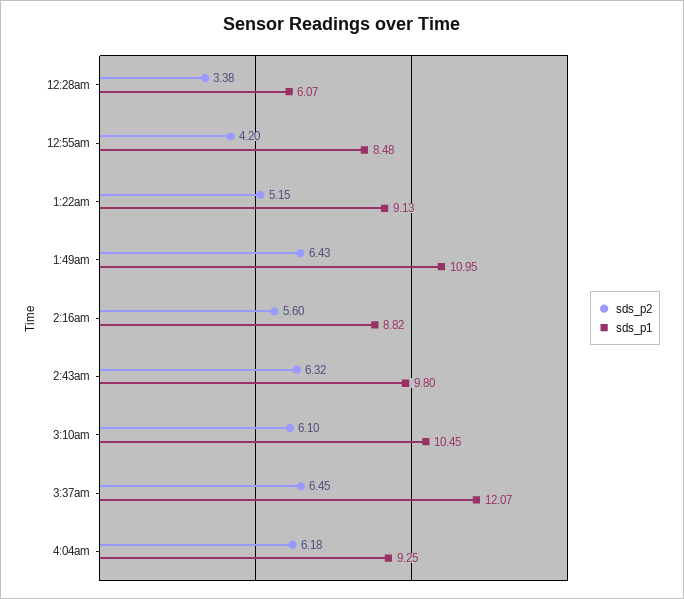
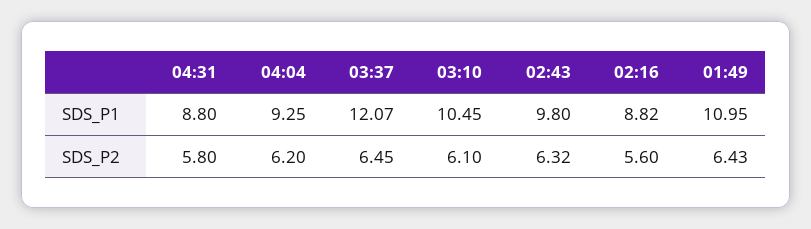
sds_p2, 12:28am: 3.38 -> none
sds_p1, 12:28am: 6.07 -> none
sds_p2, 12:55am: 4.2 -> none
sds_p1, 12:55am: 8.48 -> none
sds_p2, 1:22am: 5.15 -> none
sds_p1, 1:22am: 9.13 -> none
sds_p2, 4:04am: 6.18 -> 6.2
sds_p1, 04:31: none -> 8.8
sds_p2, 04:31: none -> 5.8

